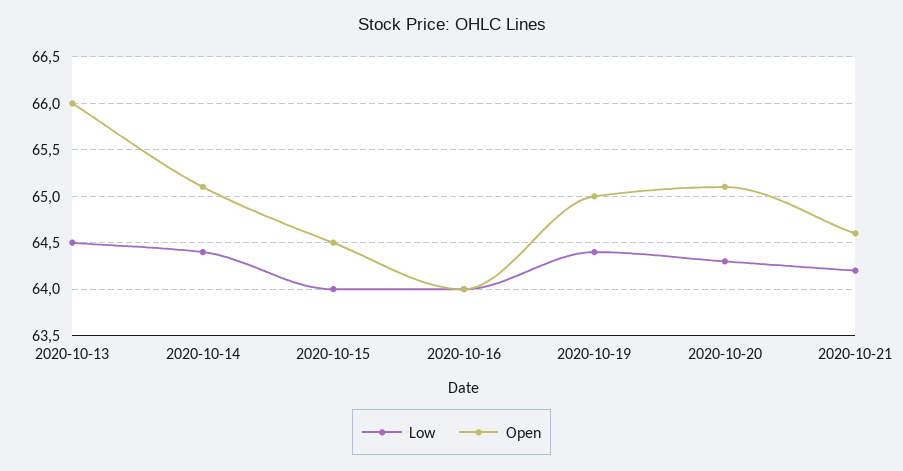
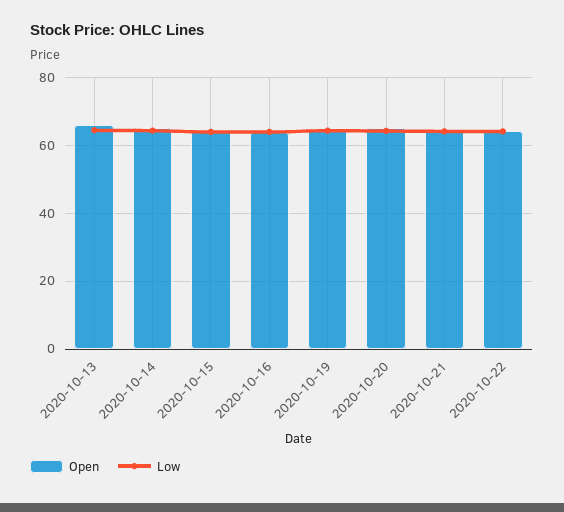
Open, 2020-10-22: none -> 64
Low, 2020-10-22: none -> 64

